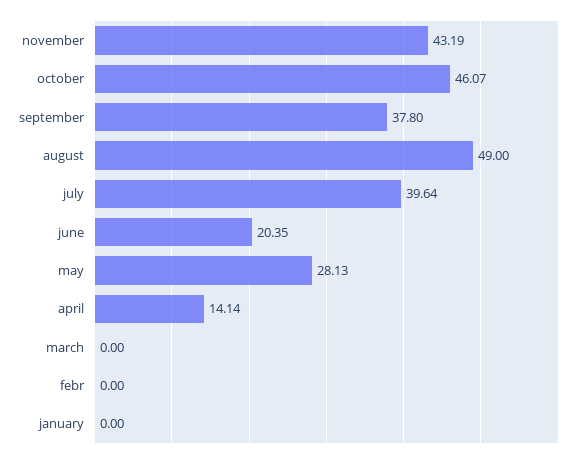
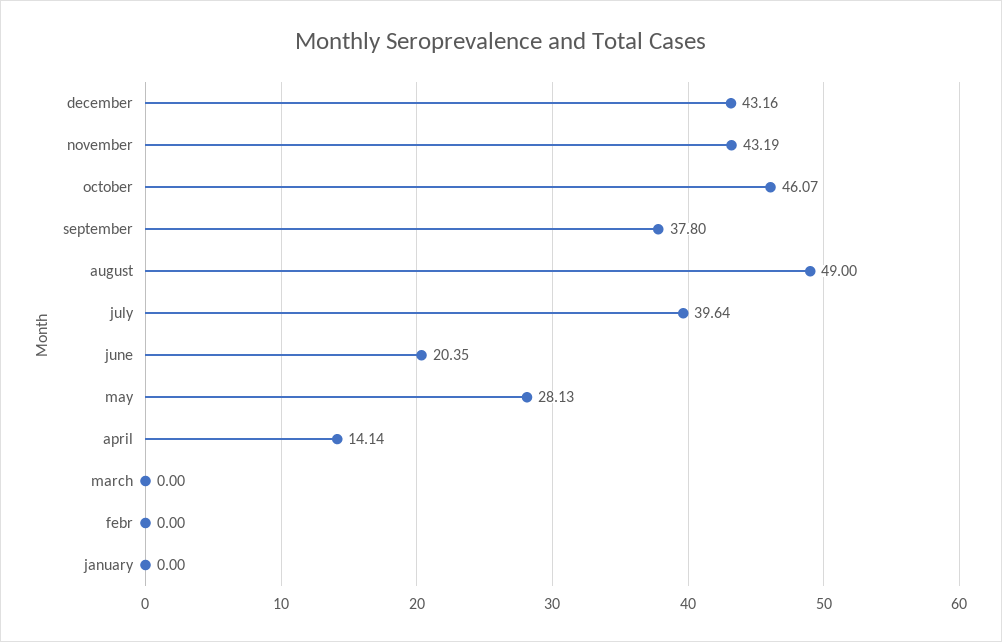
december: none -> 43.16

